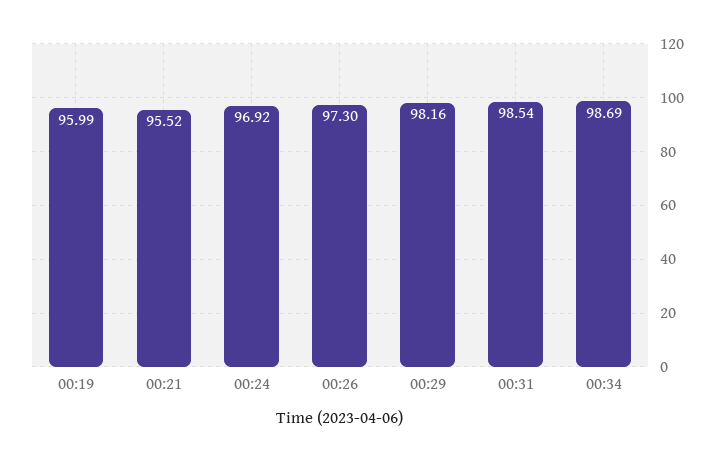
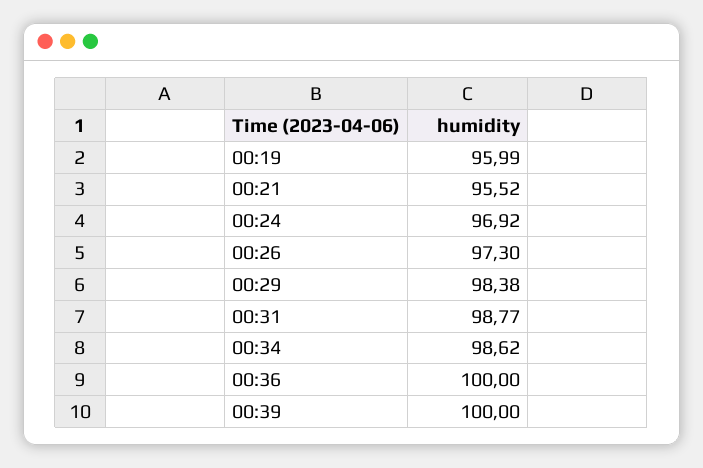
00:29: 98.16 -> 98.38
00:31: 98.54 -> 98.77
00:34: 98.69 -> 98.62
00:36: none -> 100
00:39: none -> 100

